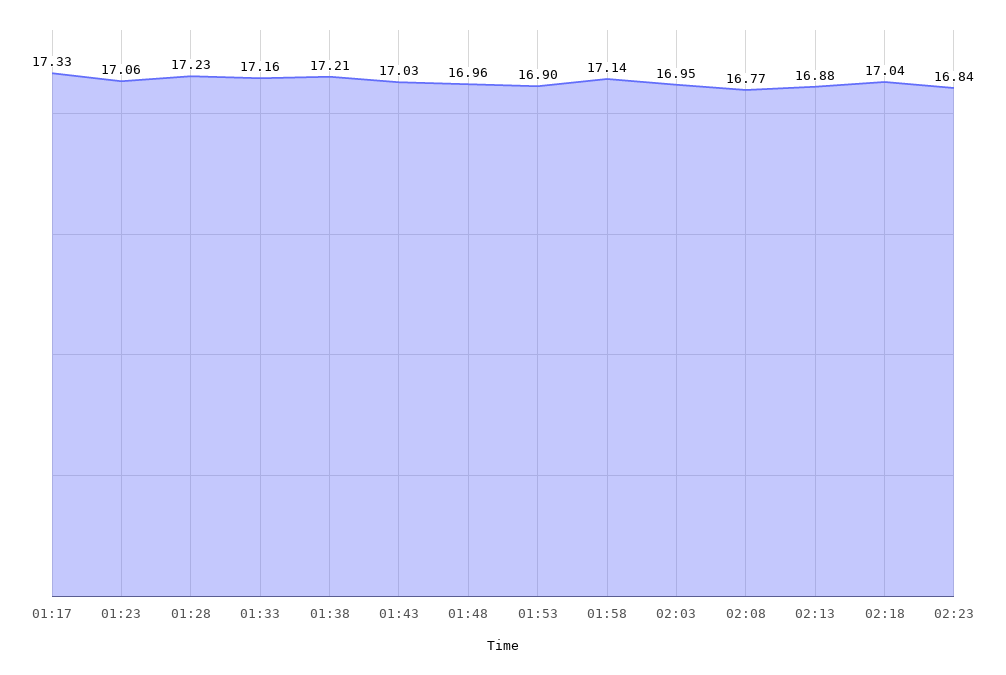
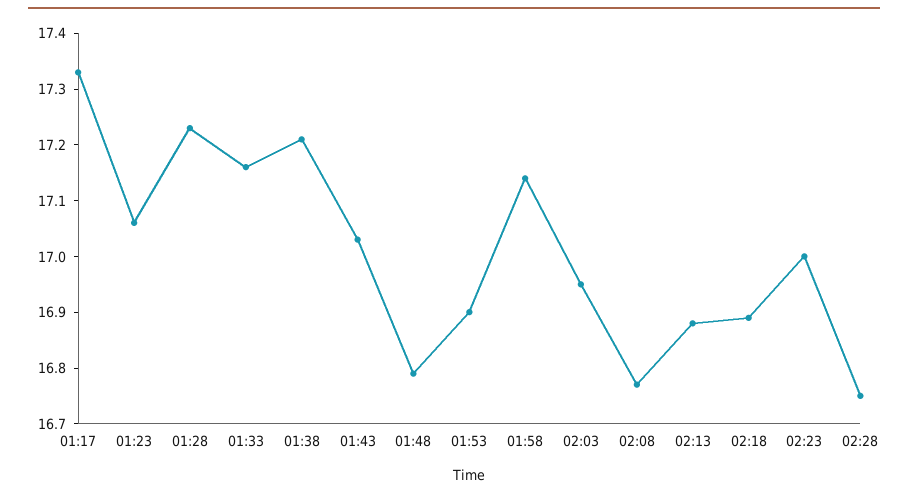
01:48: 16.96 -> 16.8
02:18: 17.04 -> 16.9
02:23: 16.84 -> 17
02:28: none -> 16.75

